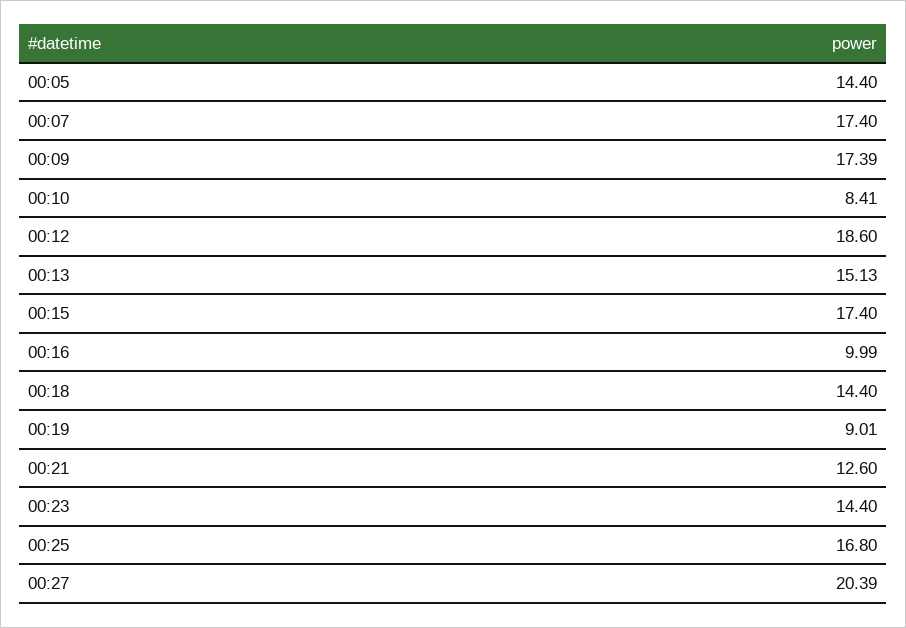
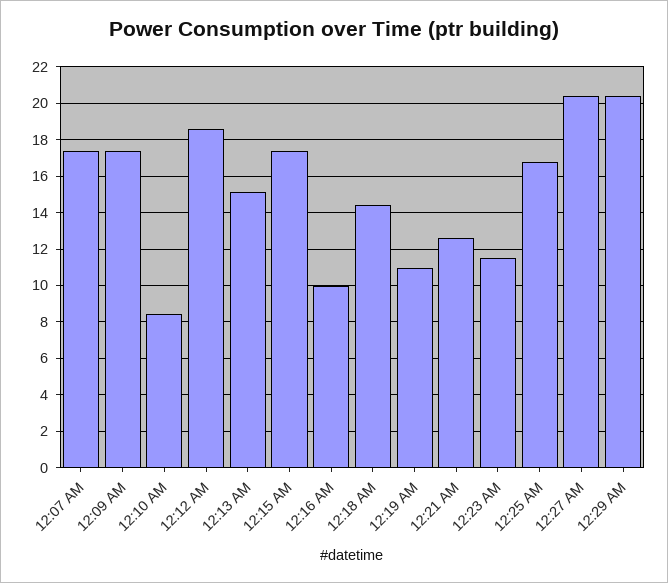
00:05: 14.4 -> none
00:19: 9.01 -> 11
00:23: 14.4 -> 11.5
12:29 AM: none -> 20.5

